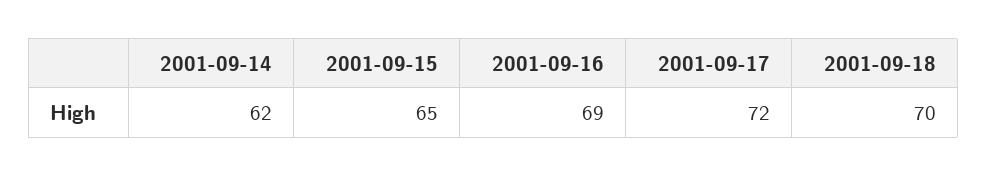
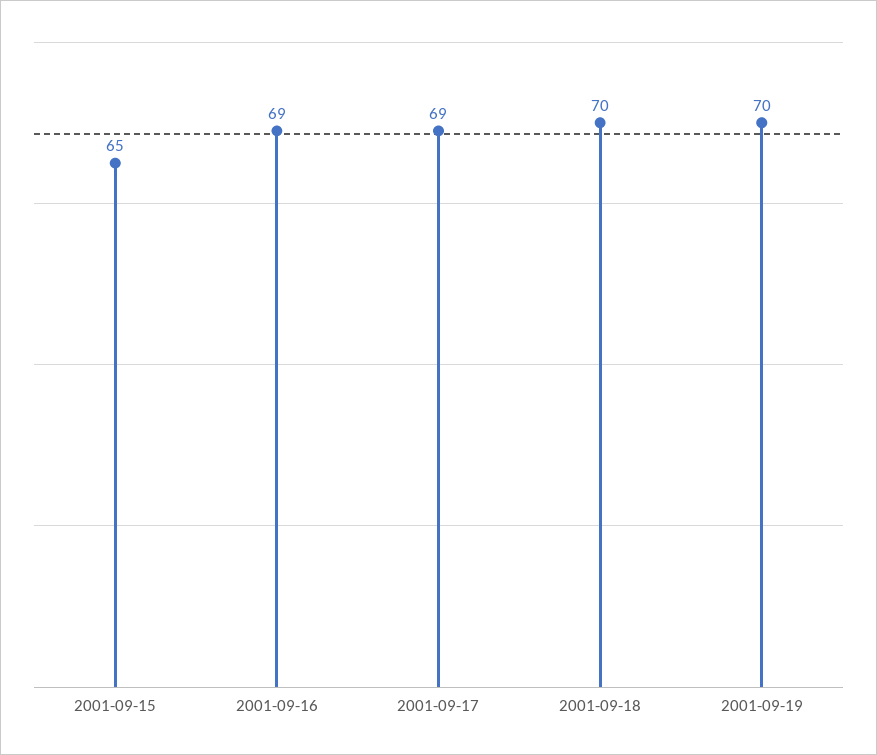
2001-09-14: 62 -> none
2001-09-17: 72 -> 69
2001-09-19: none -> 70

